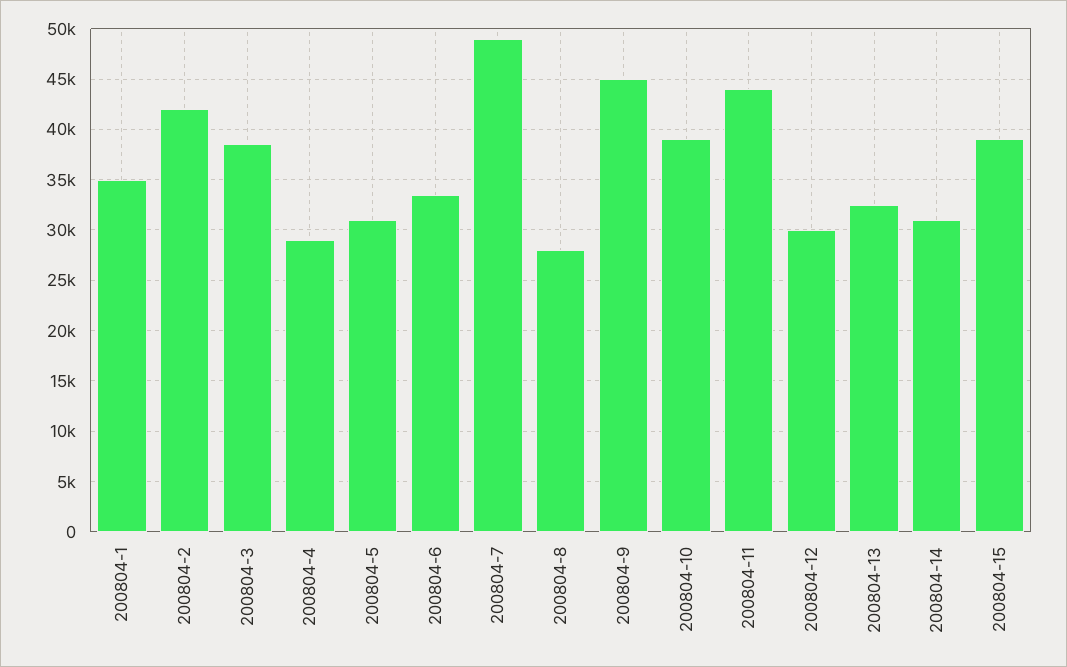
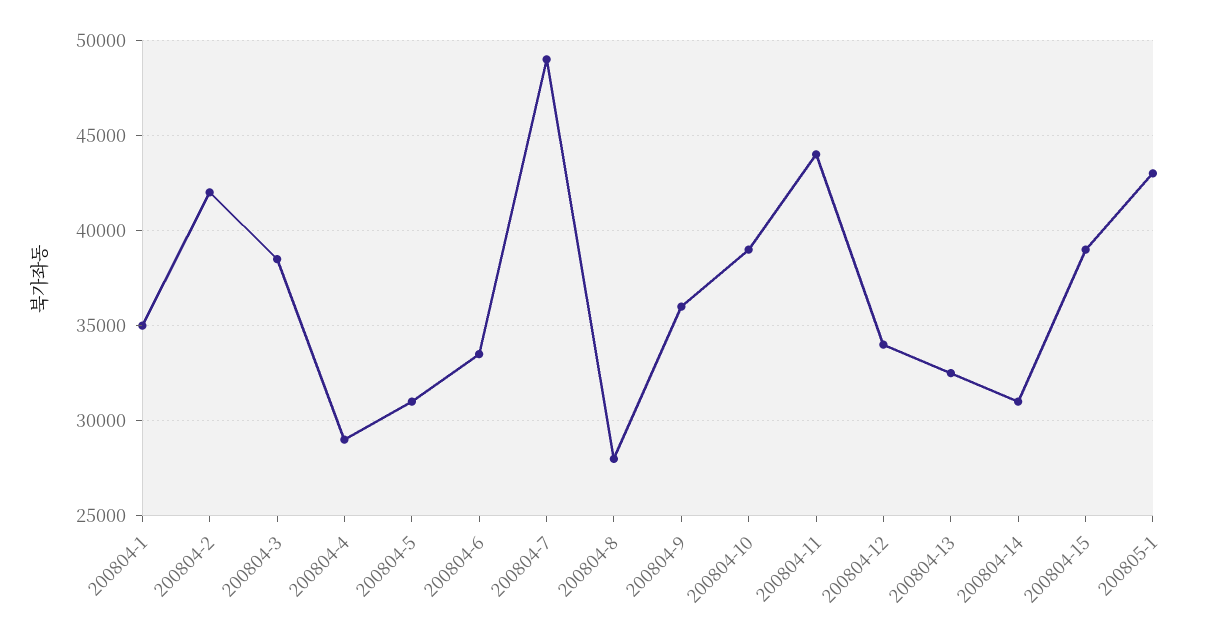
200804-9: 45000 -> 36000
200804-12: 30000 -> 34000
200805-1: none -> 43000

